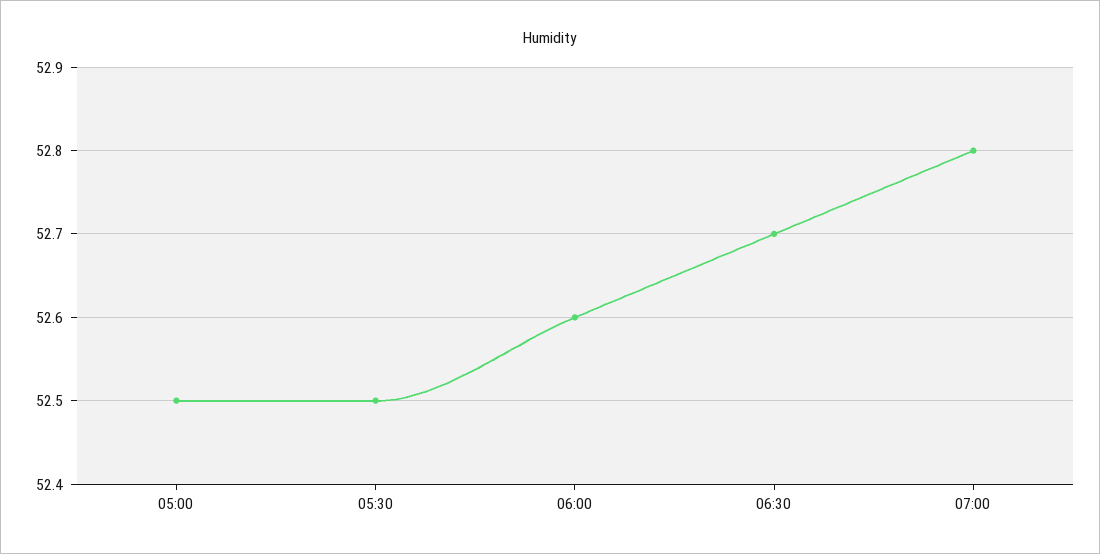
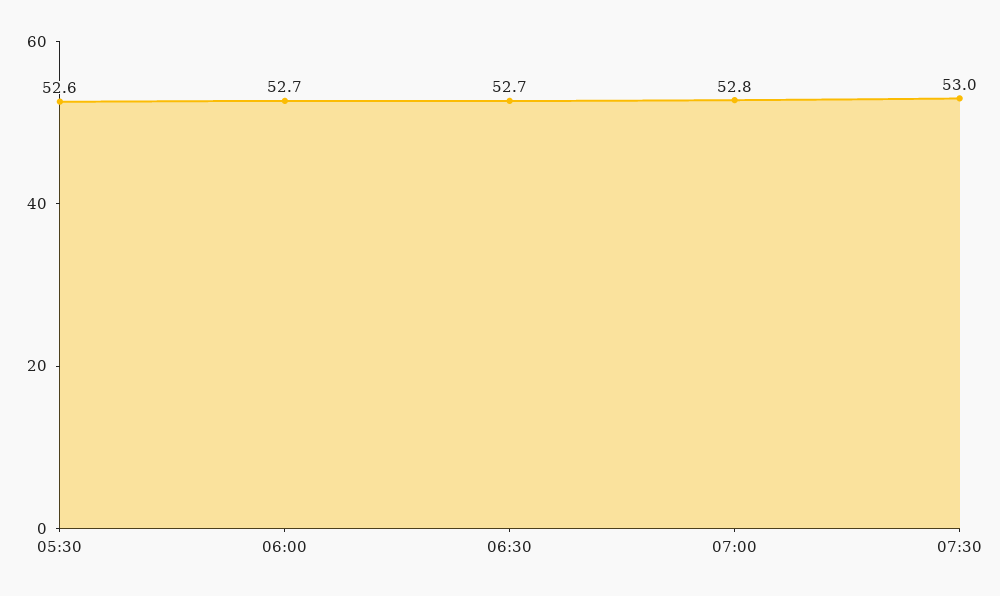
05:00: 52.5 -> none
05:30: 52.5 -> 52.6
06:00: 52.6 -> 52.7
07:30: none -> 53

